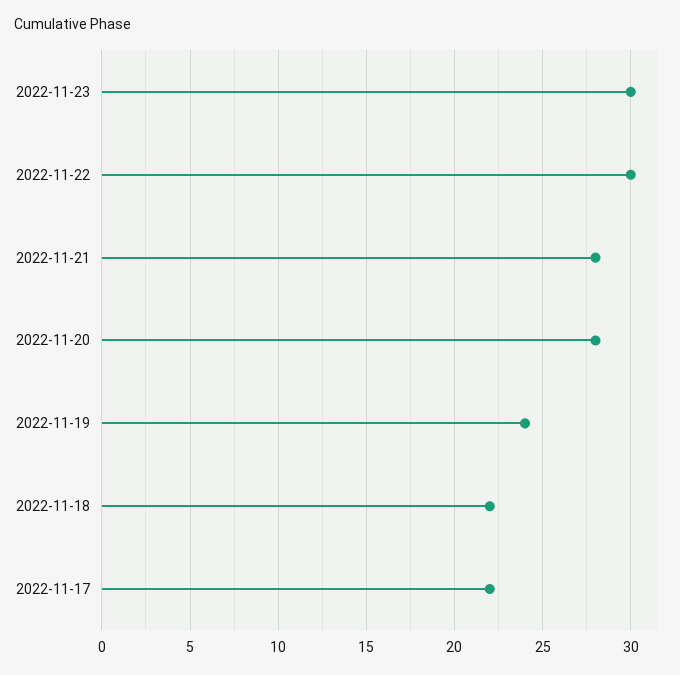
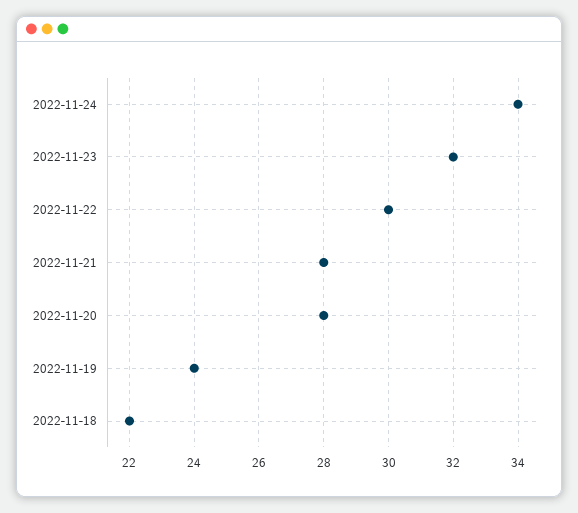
2022-11-23: 30 -> 32
2022-11-17: 22 -> none
2022-11-24: none -> 34

